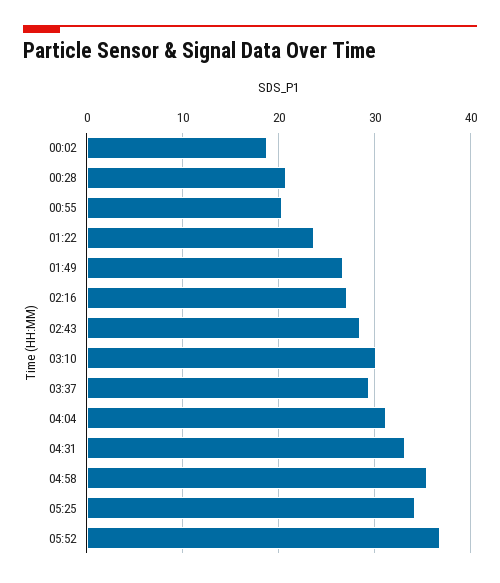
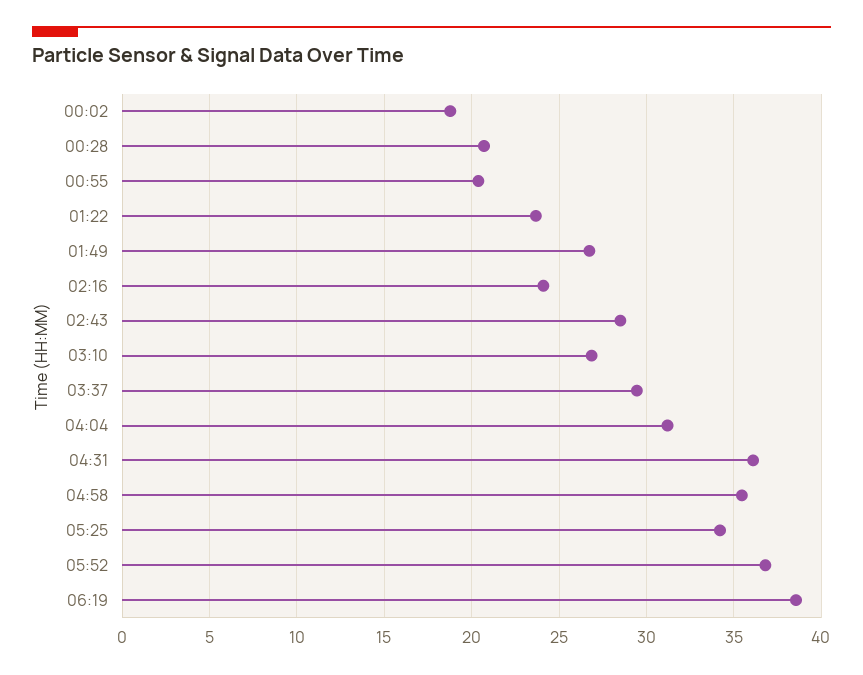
02:16: 27 -> 24
03:10: 30 -> 27
04:31: 33 -> 36
06:19: none -> 38.5

